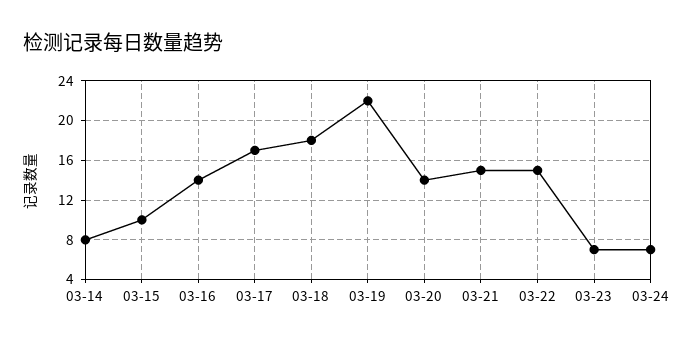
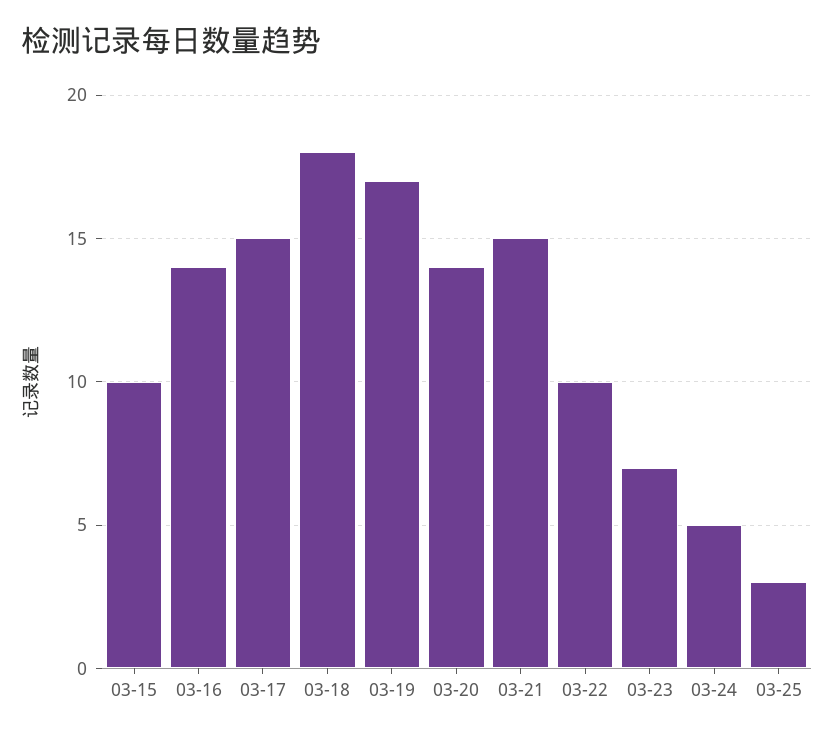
03-14: 8 -> none
03-17: 17 -> 15
03-19: 22 -> 17
03-22: 15 -> 10
03-24: 7 -> 5
03-25: none -> 3

